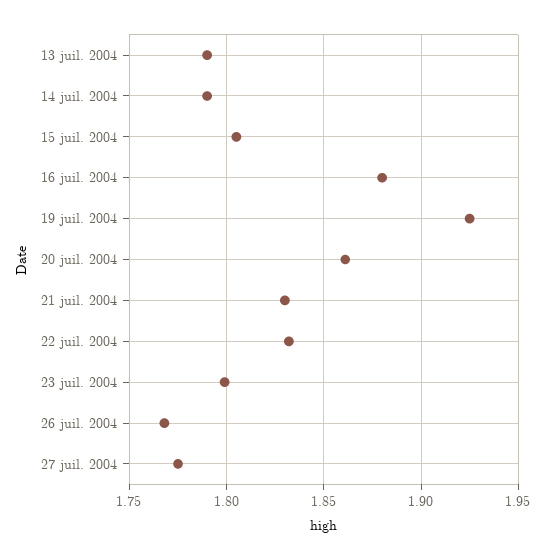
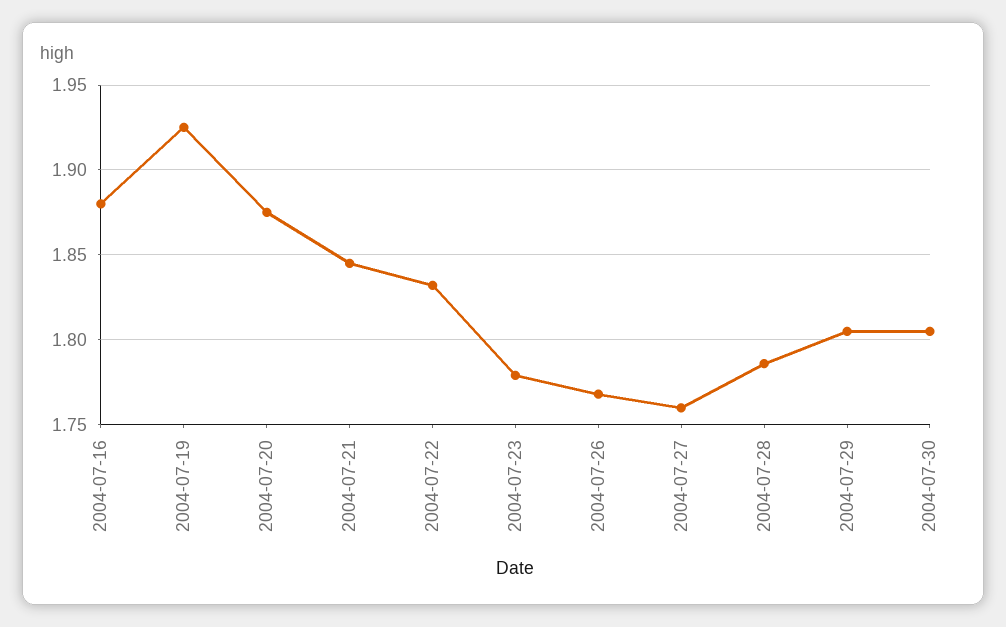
13 juil. 2004: 1.79 -> none
14 juil. 2004: 1.79 -> none
15 juil. 2004: 1.805 -> none
20 juil. 2004: 1.86 -> 1.875
21 juil. 2004: 1.83 -> 1.845
23 juil. 2004: 1.8 -> 1.78
27 juil. 2004: 1.775 -> 1.76
2004-07-28: none -> 1.785
2004-07-29: none -> 1.805
2004-07-30: none -> 1.805

